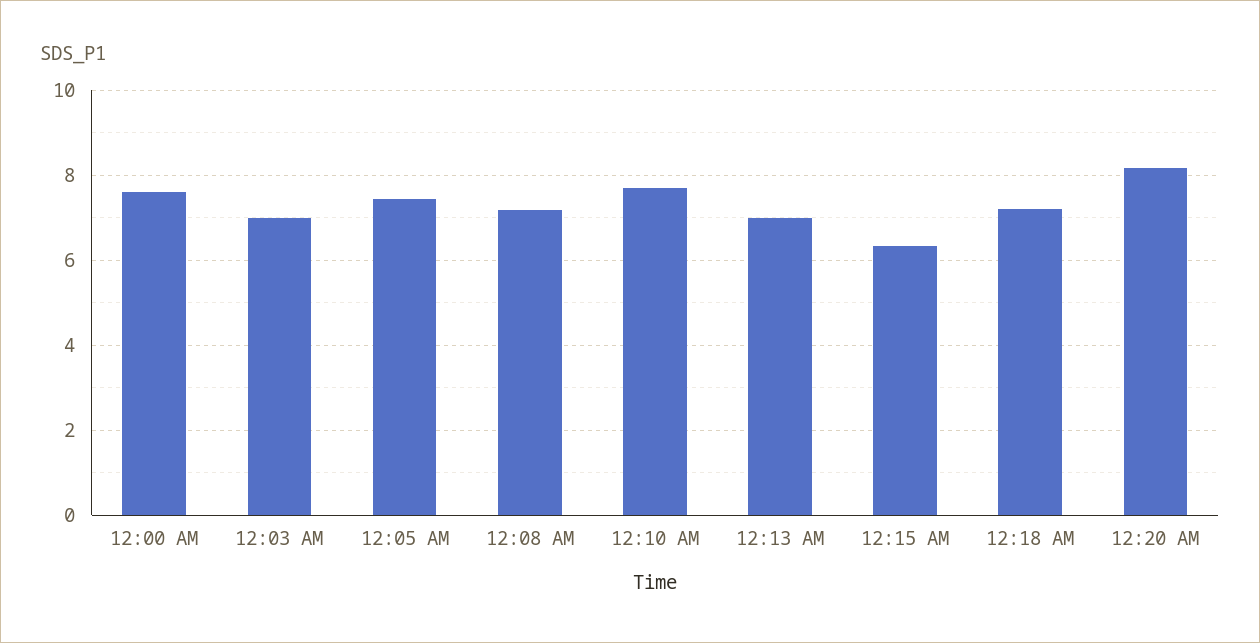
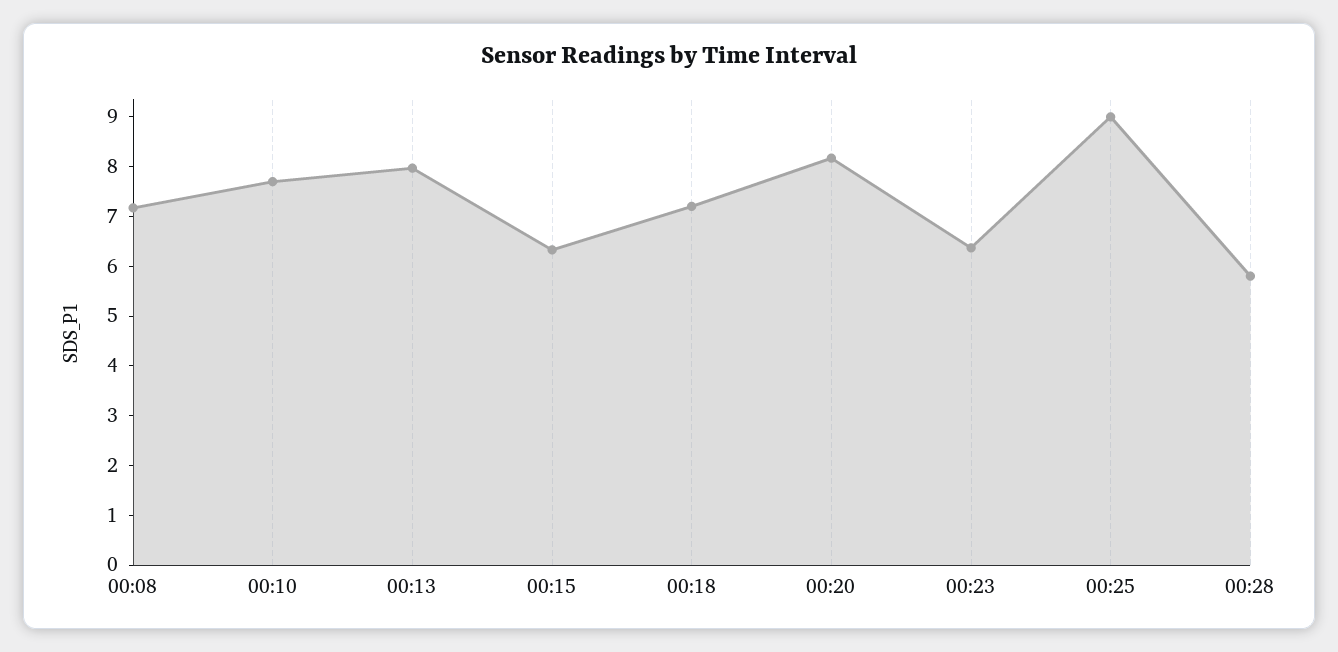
12:00 AM: 7.6 -> none
12:03 AM: 7 -> none
12:05 AM: 7.4 -> none
12:13 AM: 7 -> 8
00:23: none -> 6.4
00:25: none -> 9
00:28: none -> 5.8

